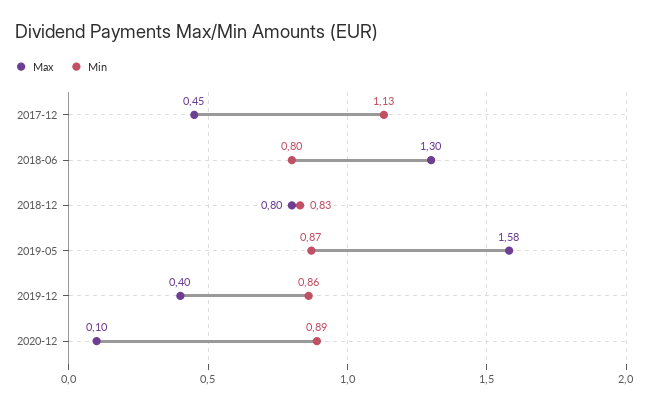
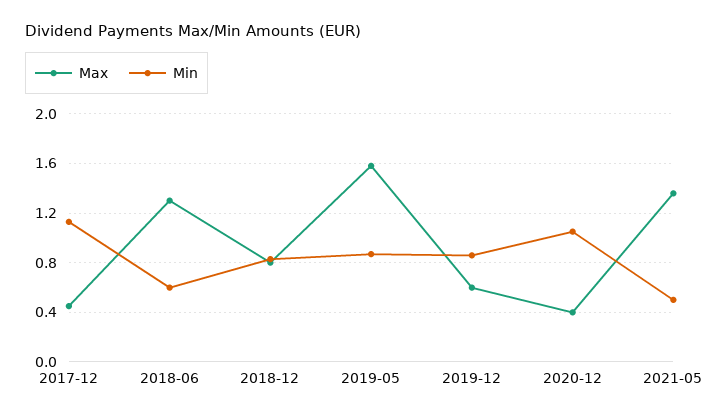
Min, 2018-06: 0.8 -> 0.6
Max, 2019-12: 0.4 -> 0.6
Max, 2020-12: 0.1 -> 0.4
Min, 2020-12: 0.89 -> 1.05
Max, 2021-05: none -> 1.35
Min, 2021-05: none -> 0.5

